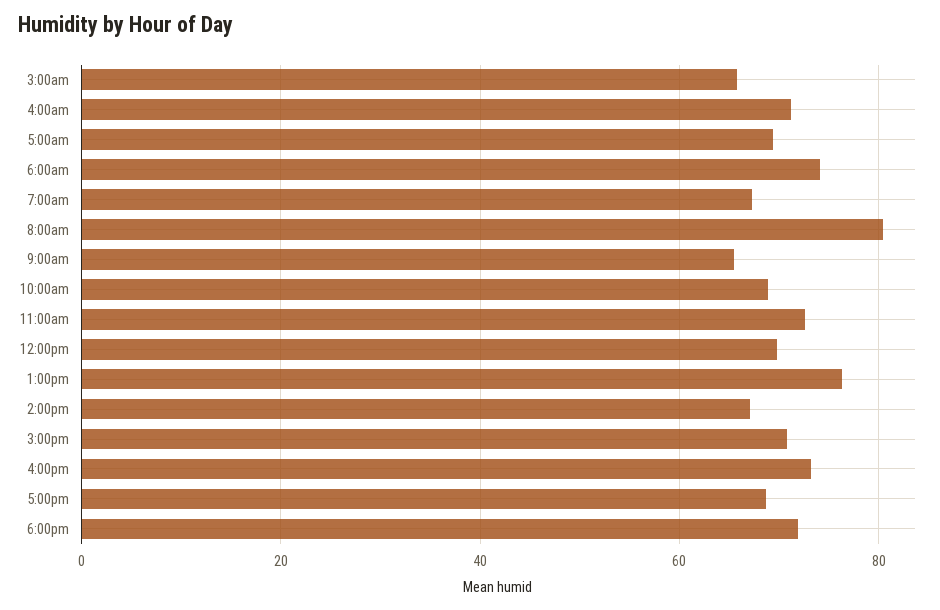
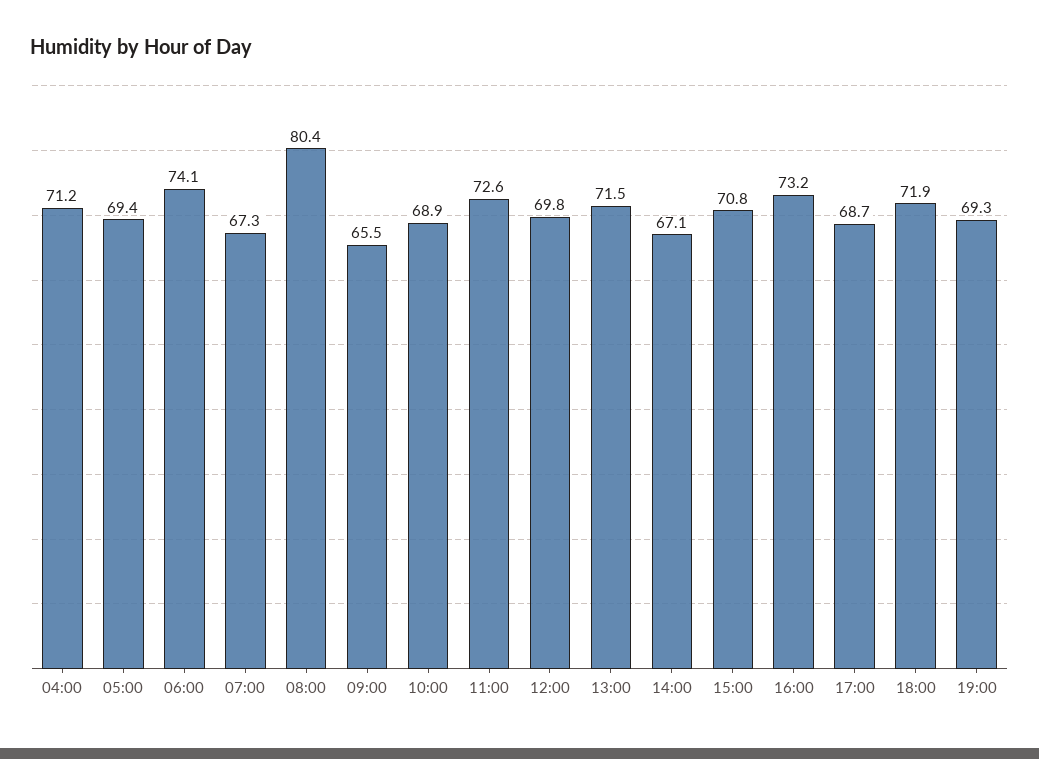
3:00am: 66 -> none
1:00pm: 76 -> 71.5
19:00: none -> 69.3

